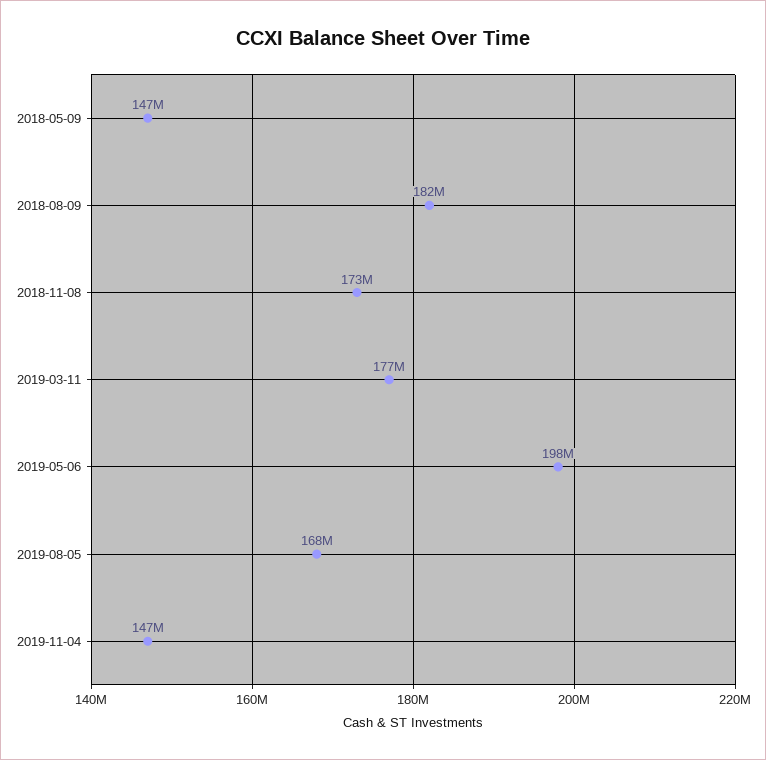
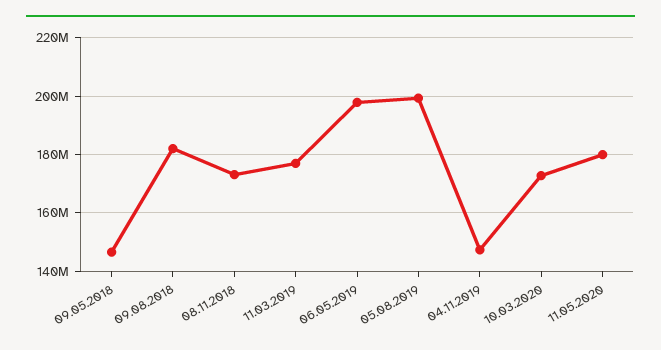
2019-08-05: 168000000 -> 200000000
10.03.2020: none -> 172500000
11.05.2020: none -> 180000000

